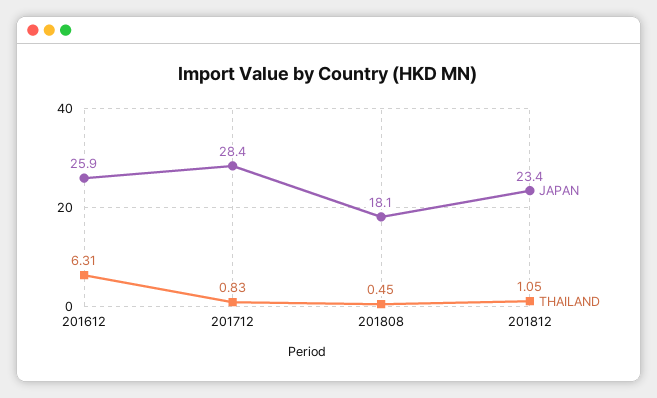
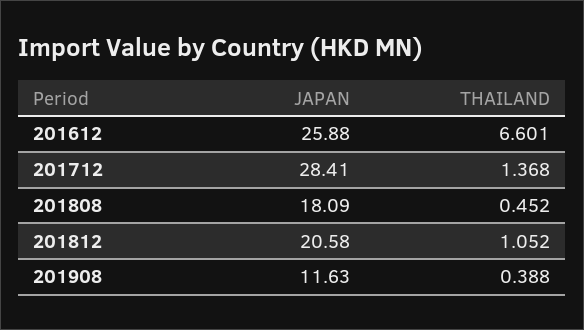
THAILAND, 201612: 6.31 -> 6.601
THAILAND, 201712: 0.83 -> 1.368
JAPAN, 201812: 23.4 -> 20.58
JAPAN, 201908: none -> 11.63
THAILAND, 201908: none -> 0.388

